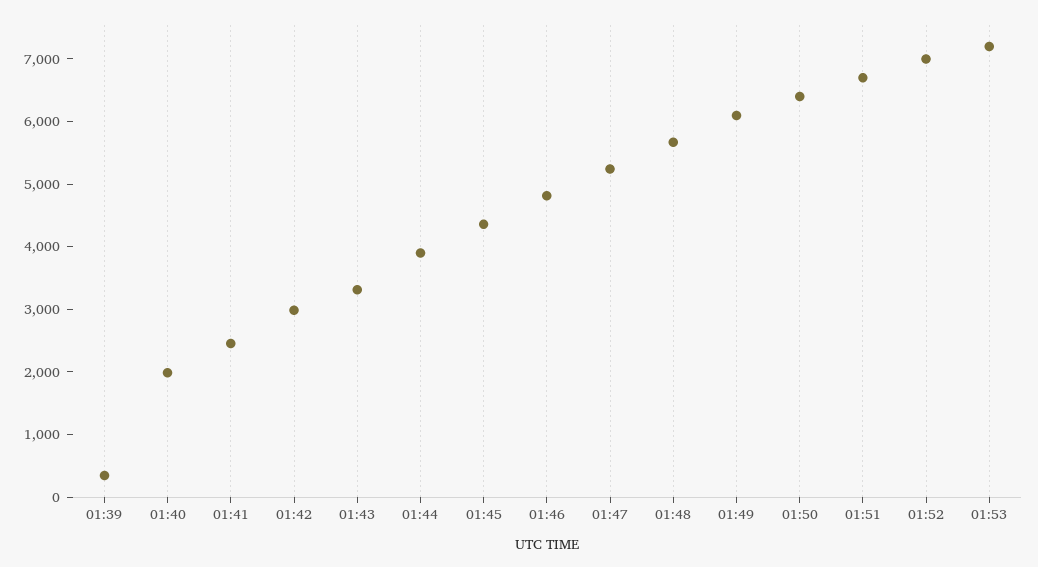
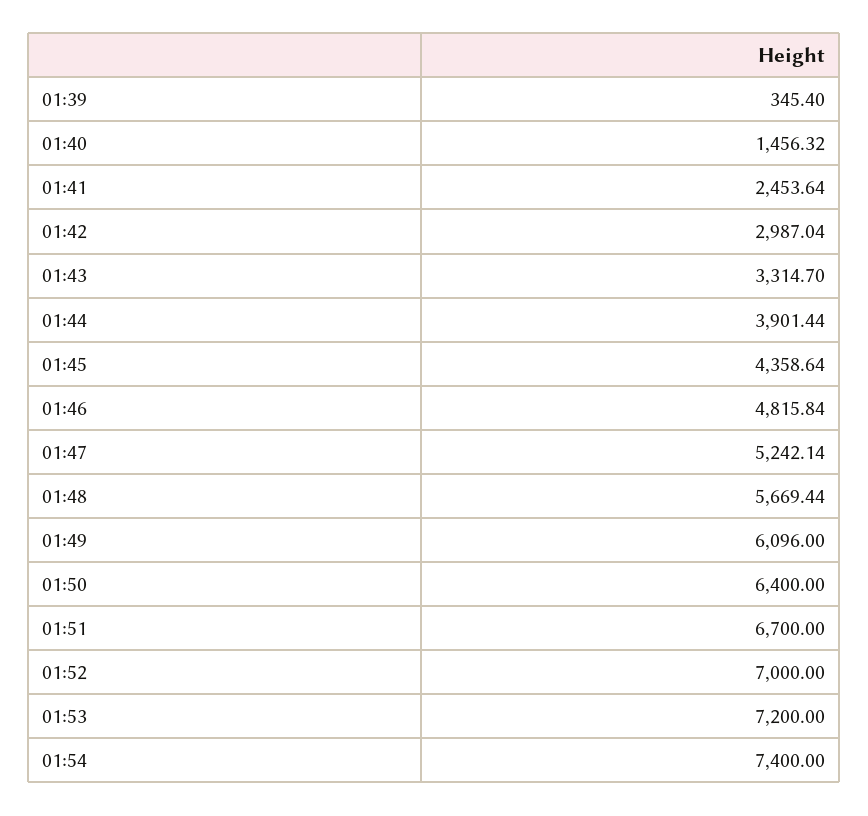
01:40: 2000 -> 1456.32
01:54: none -> 7400

